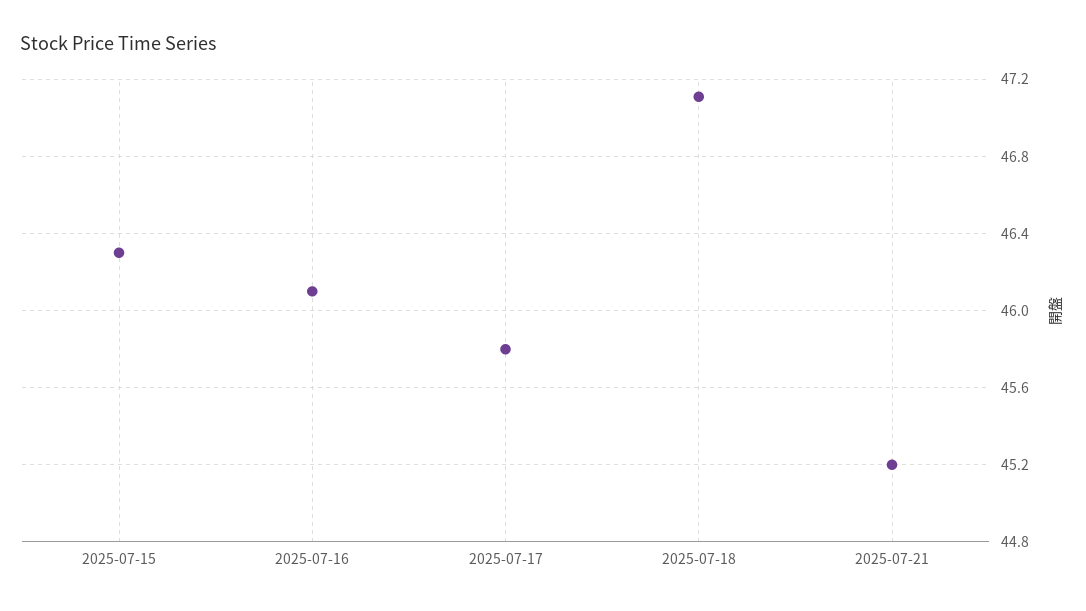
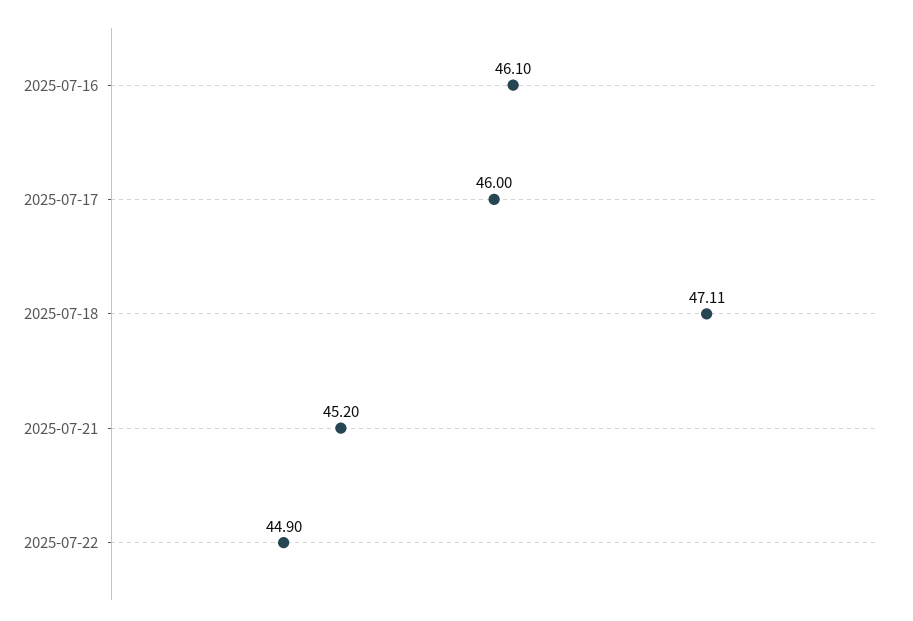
2025-07-15: 46.3 -> none
2025-07-17: 45.8 -> 46
2025-07-22: none -> 44.9

